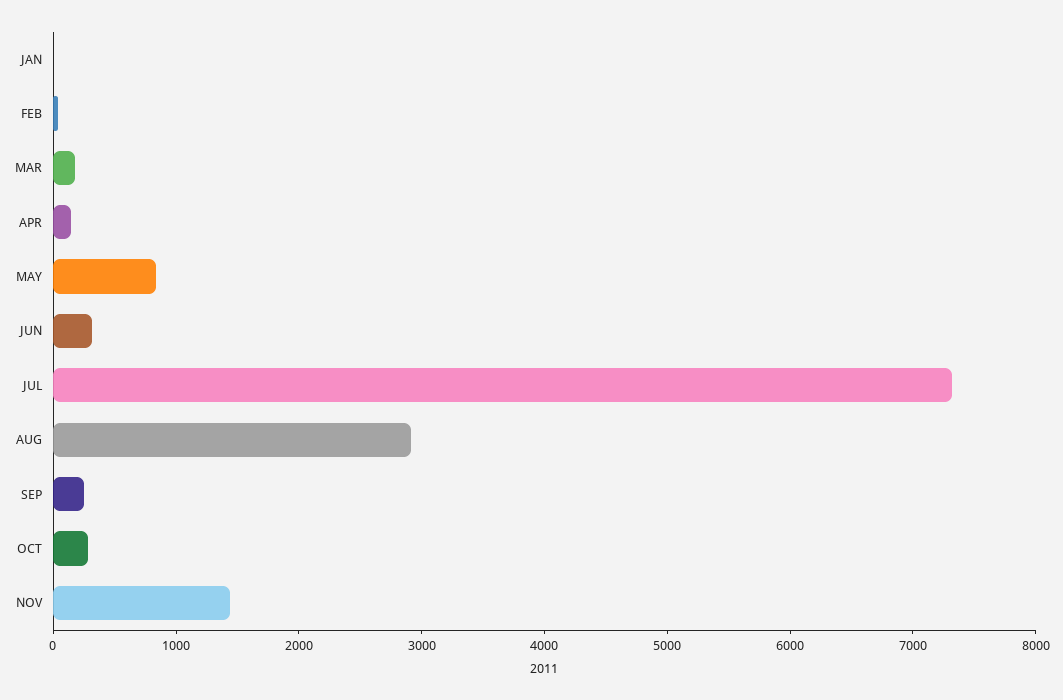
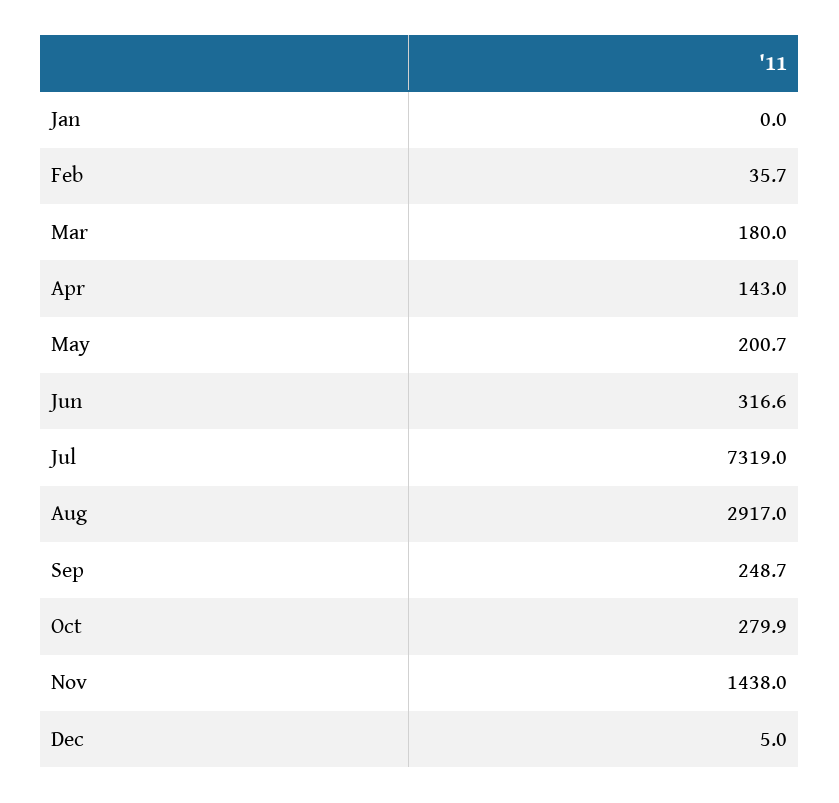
MAY: 800 -> 200.7
Dec: none -> 5

